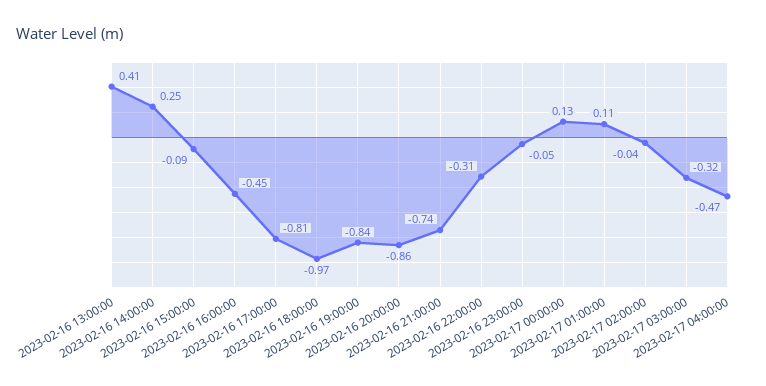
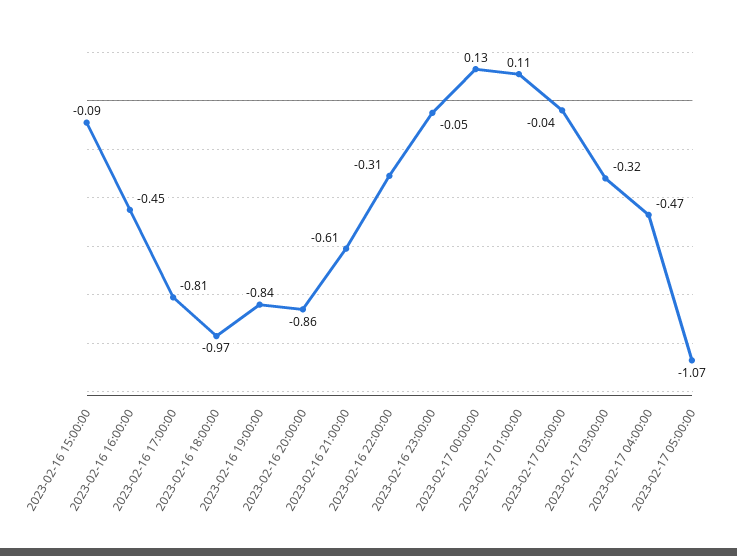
2023-02-16 13:00:00: 0.41 -> none
2023-02-16 14:00:00: 0.25 -> none
2023-02-16 21:00:00: -0.74 -> -0.61
2023-02-17 05:00:00: none -> -1.07

